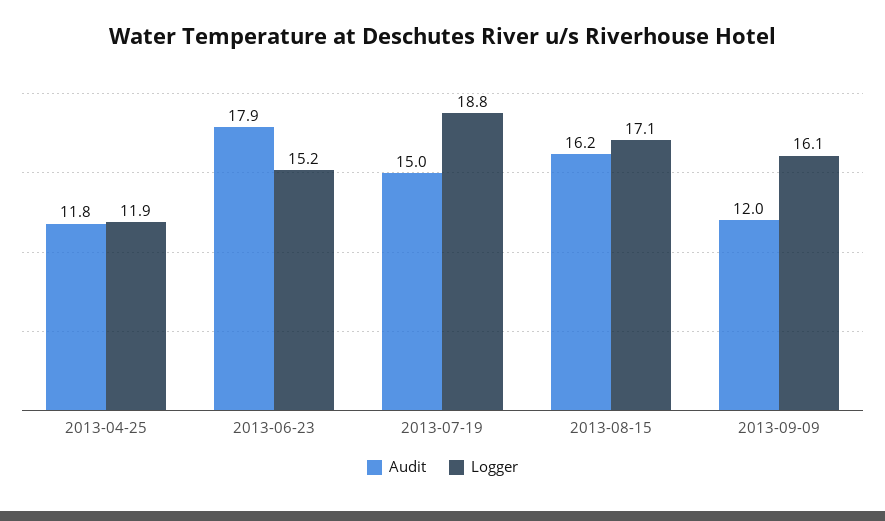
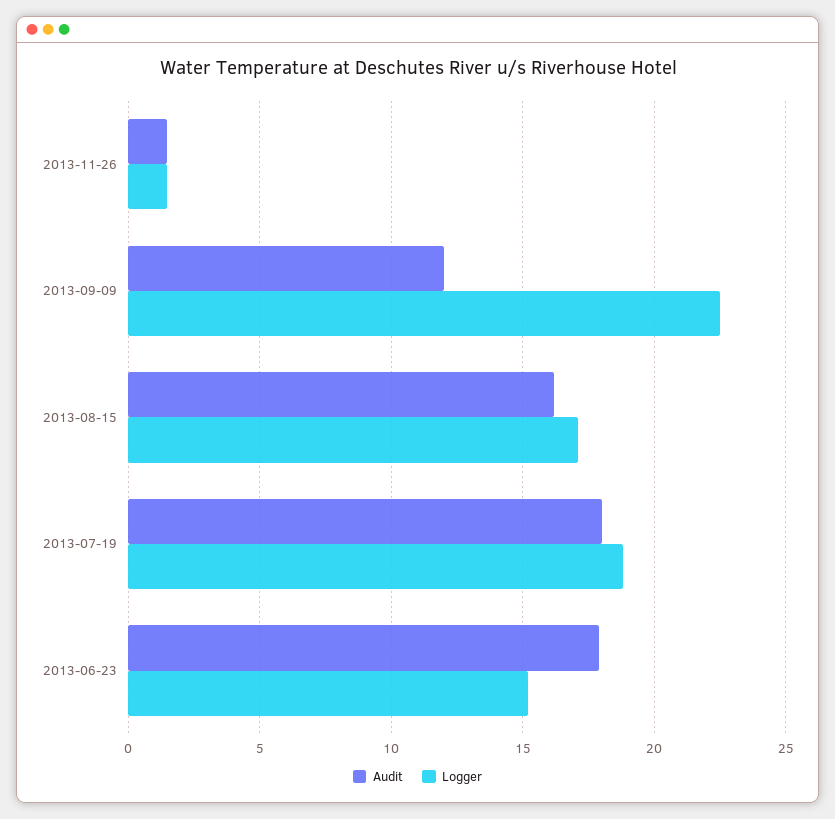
Audit, 2013-04-25: 11.8 -> none
Logger, 2013-04-25: 11.9 -> none
Audit, 2013-07-19: 15 -> 18
Logger, 2013-09-09: 16.1 -> 22.5
Audit, 2013-11-26: none -> 1.5
Logger, 2013-11-26: none -> 1.5

